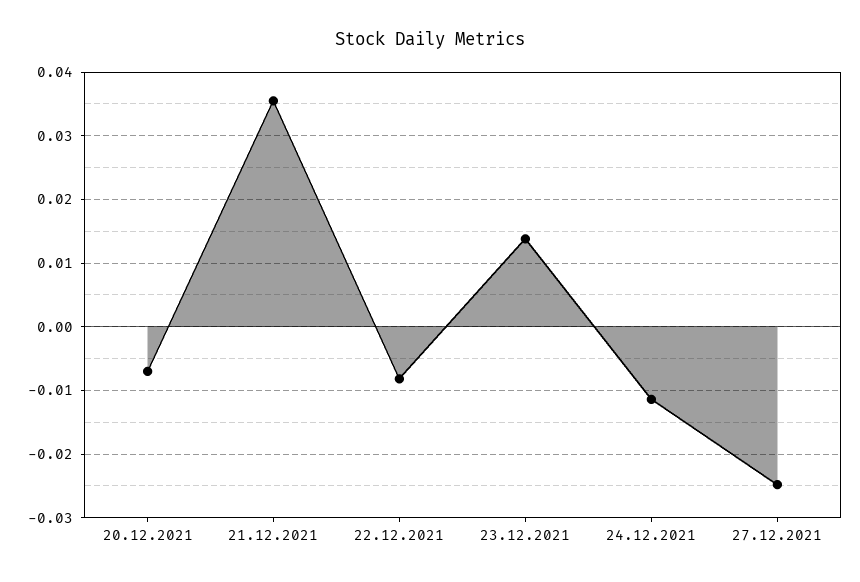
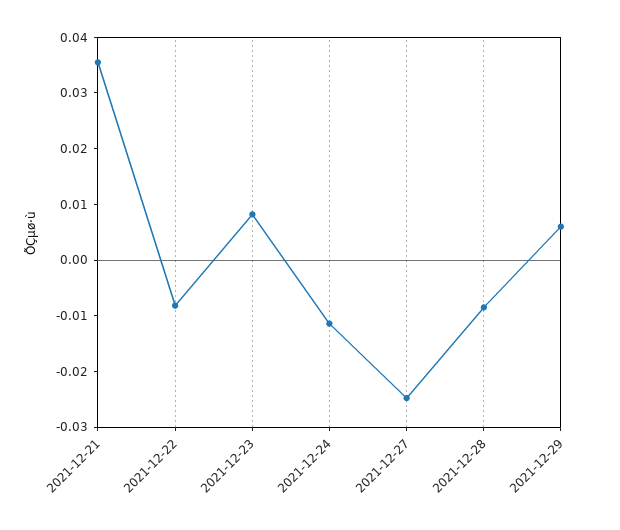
20.12.2021: -0.007 -> none
23.12.2021: 0.014 -> 0.008
2021-12-28: none -> -0.008
2021-12-29: none -> 0.006

